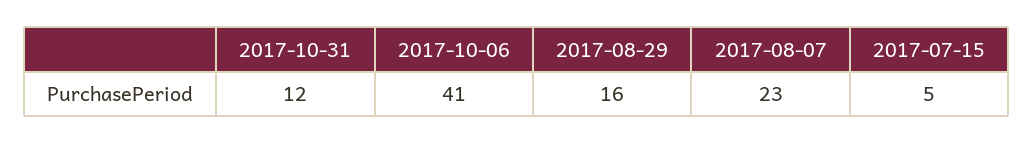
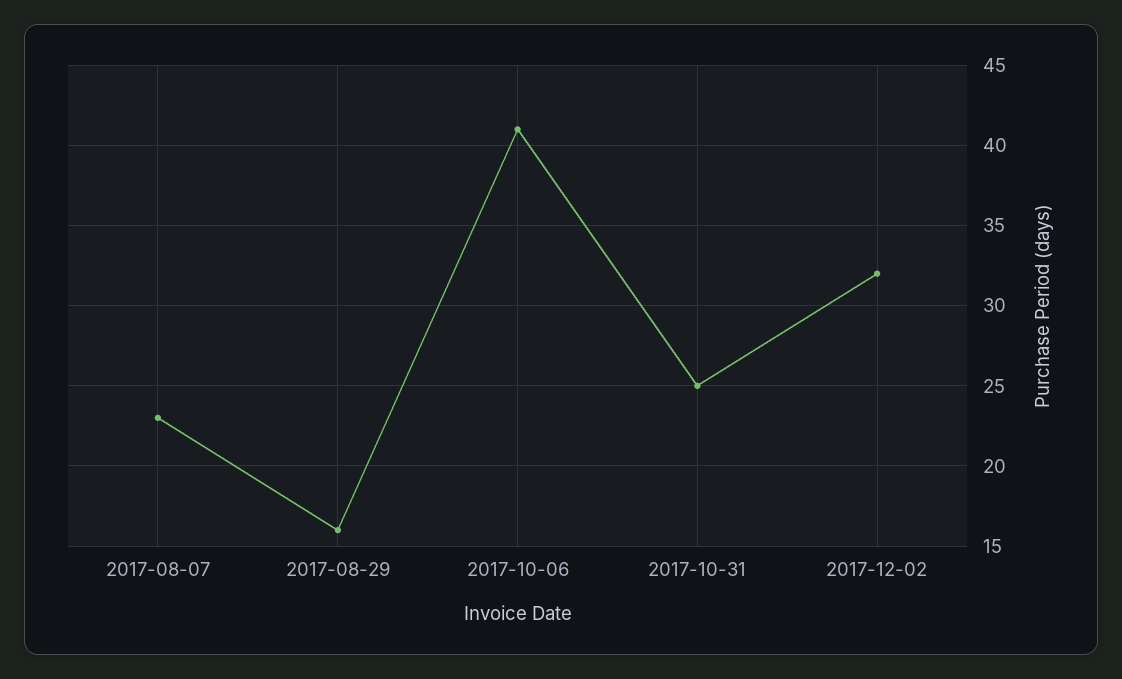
2017-10-31: 12 -> 25
2017-07-15: 5 -> none
2017-12-02: none -> 32

